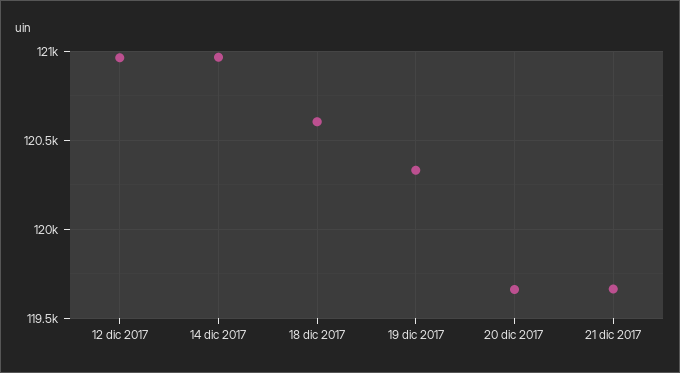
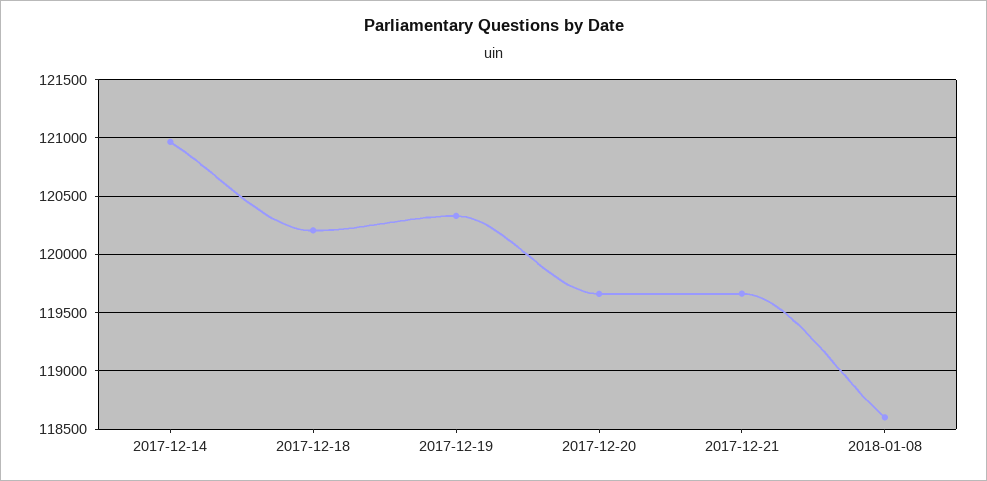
12 dic 2017: 120950 -> none
18 dic 2017: 120600 -> 120200
2018-01-08: none -> 118600

